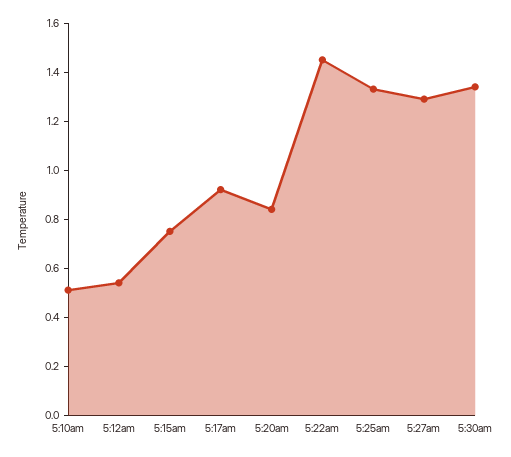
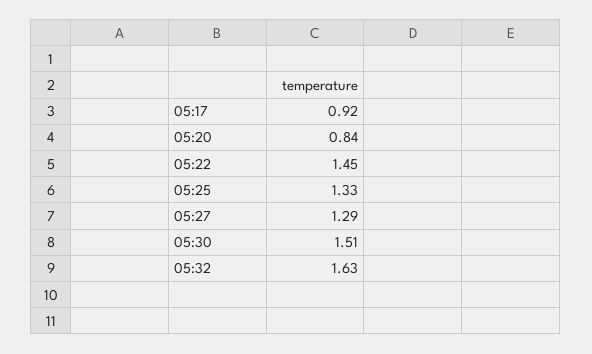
5:10am: 0.5 -> none
5:12am: 0.55 -> none
5:15am: 0.75 -> none
5:30am: 1.35 -> 1.51
05:32: none -> 1.63

